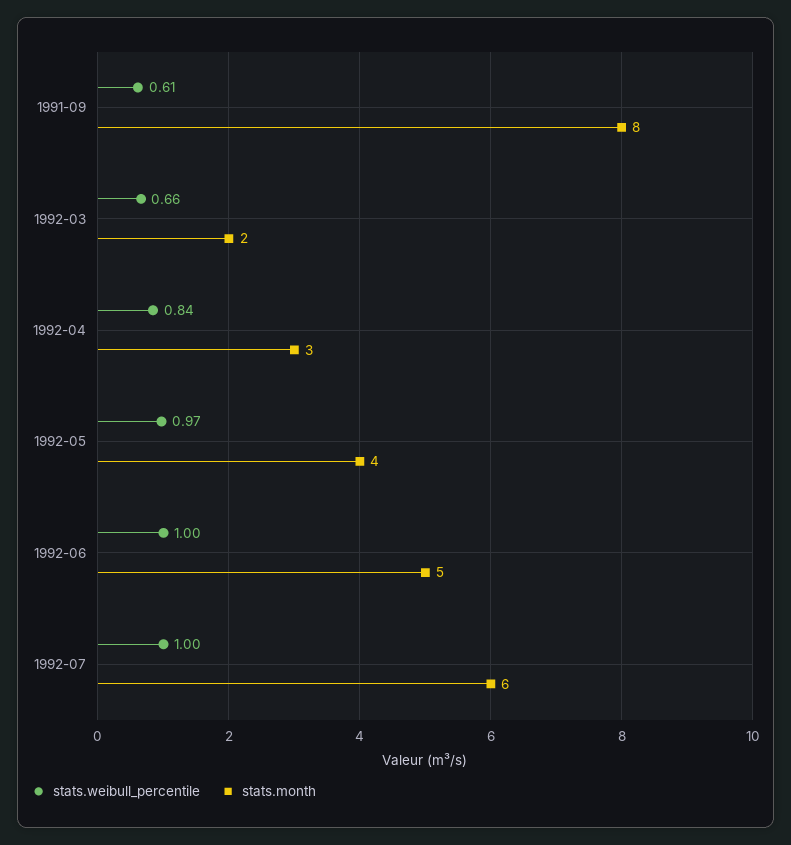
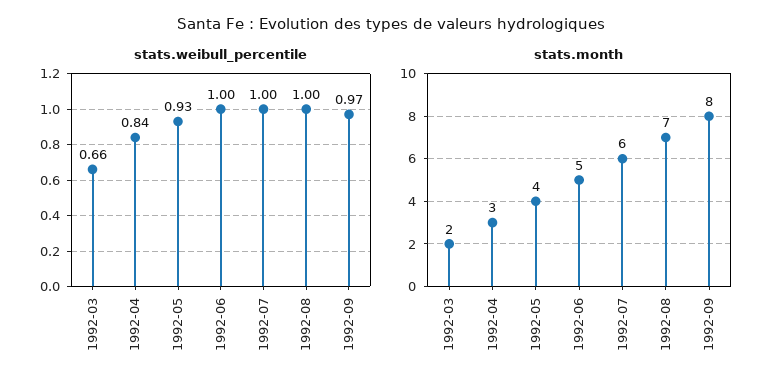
stats.weibull_percentile, 1991-09: 0.61 -> none
stats.month, 1991-09: 8 -> none
stats.weibull_percentile, 1992-05: 0.97 -> 0.93
stats.weibull_percentile, 1992-08: none -> 1
stats.weibull_percentile, 1992-09: none -> 0.97
stats.month, 1992-08: none -> 7
stats.month, 1992-09: none -> 8

